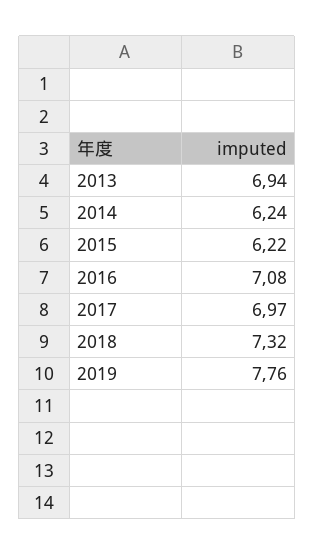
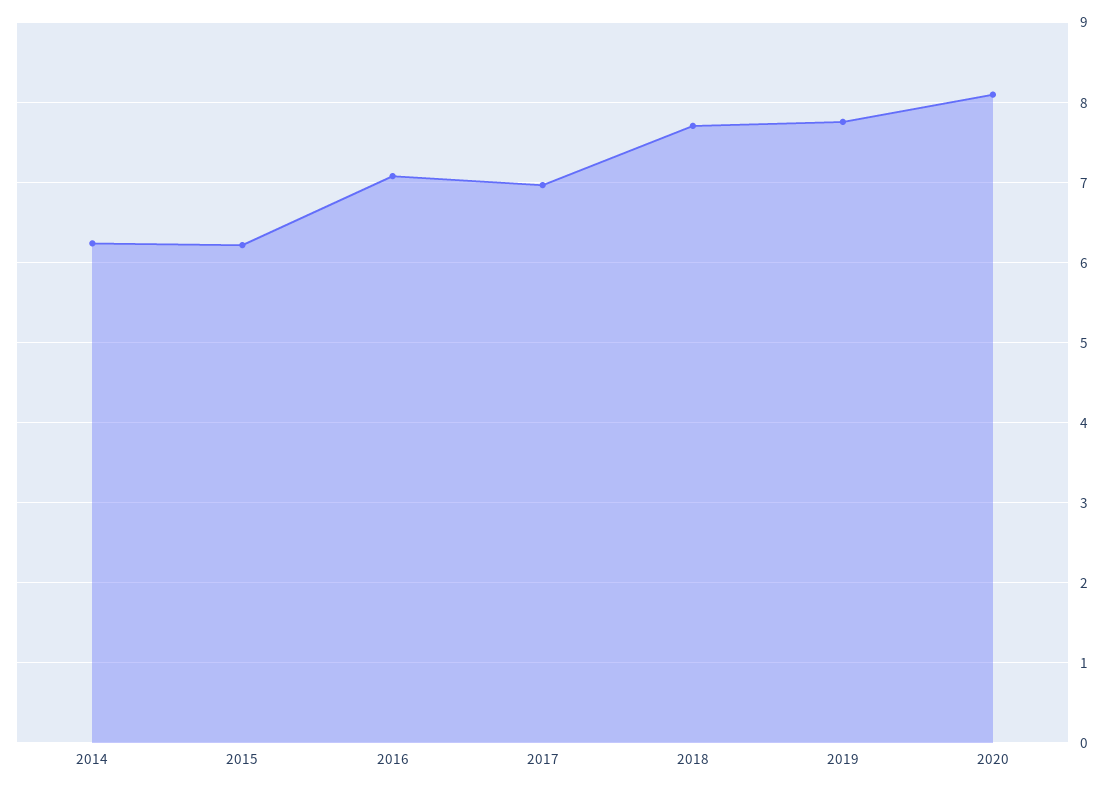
2013: 6.94 -> none
2018: 7.32 -> 7.7
2020: none -> 8.1

